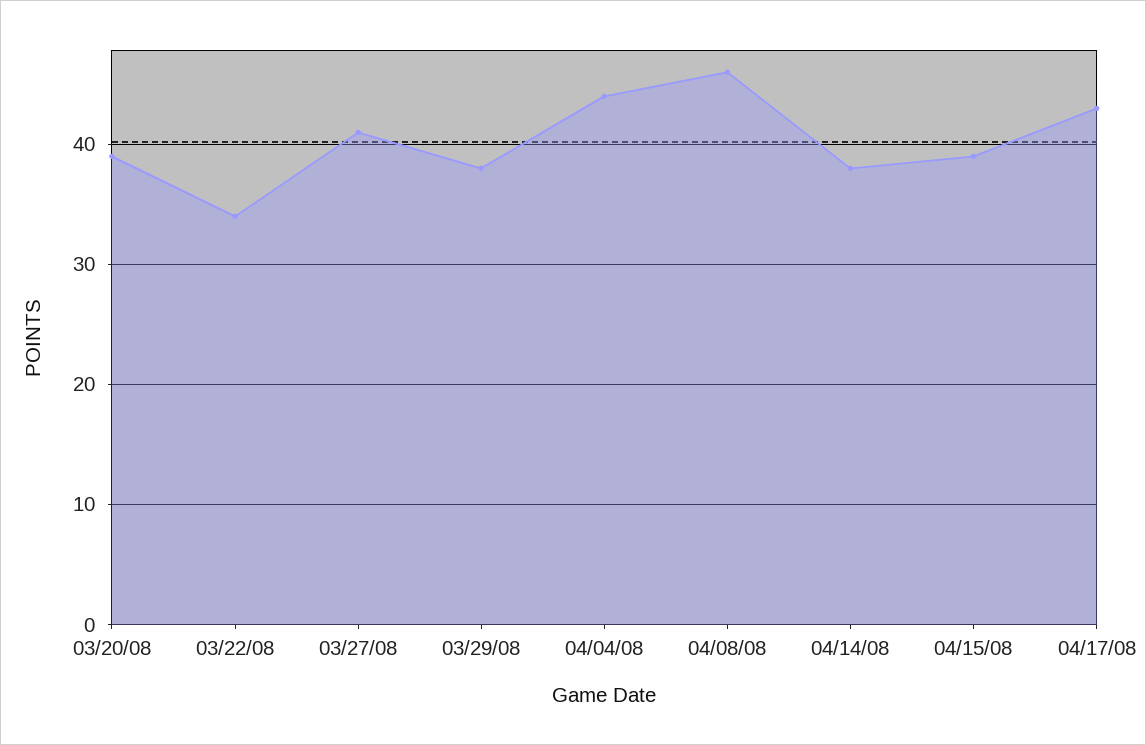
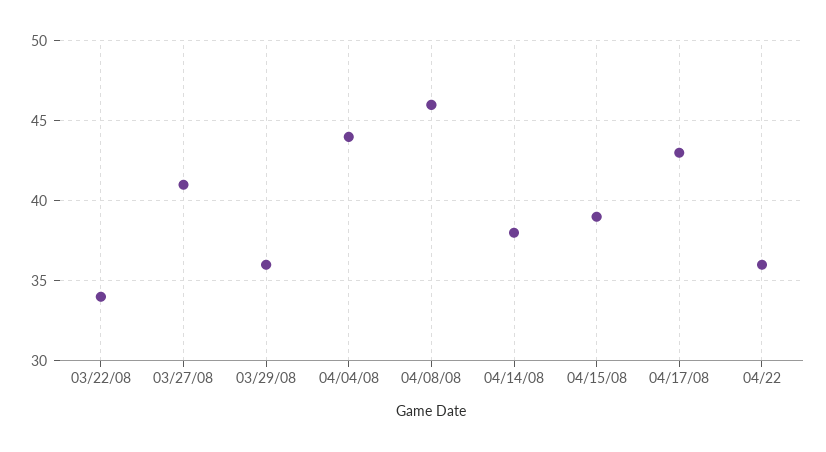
03/20/08: 39 -> none
03/29/08: 38 -> 36
04/22: none -> 36

